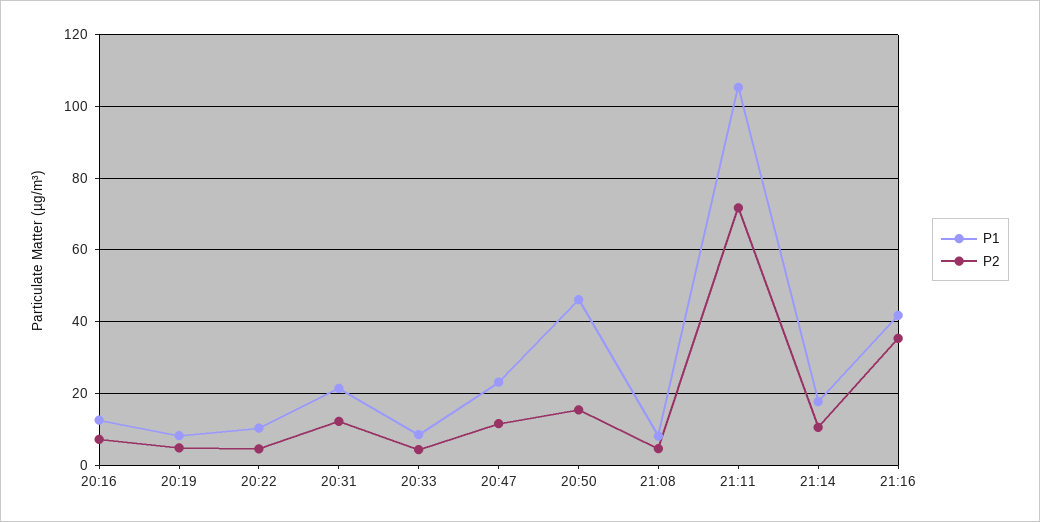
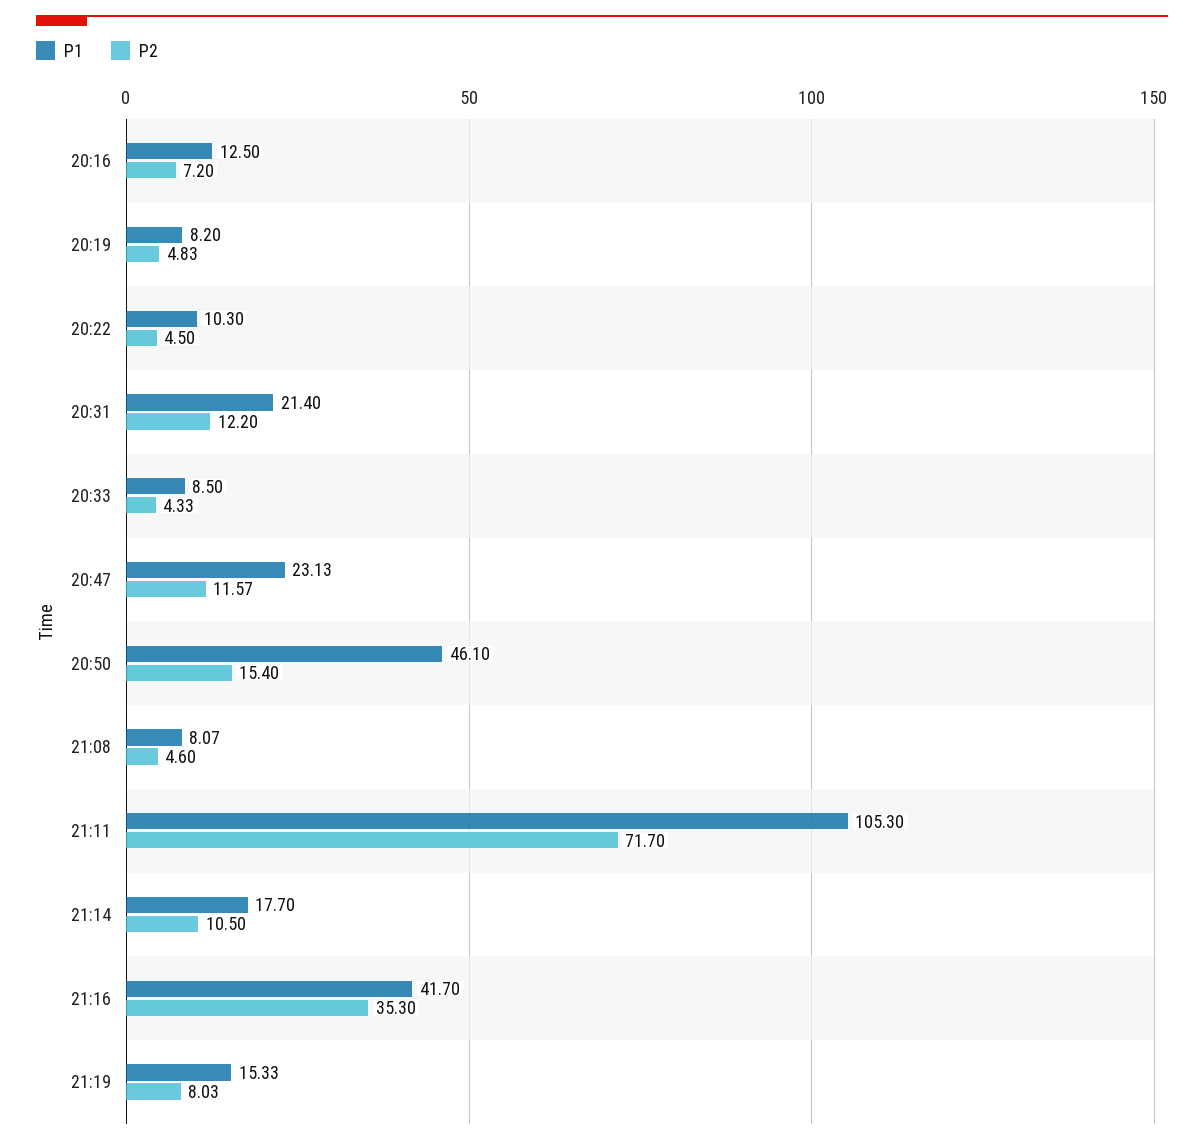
P1, 21:19: none -> 15.33
P2, 21:19: none -> 8.03

